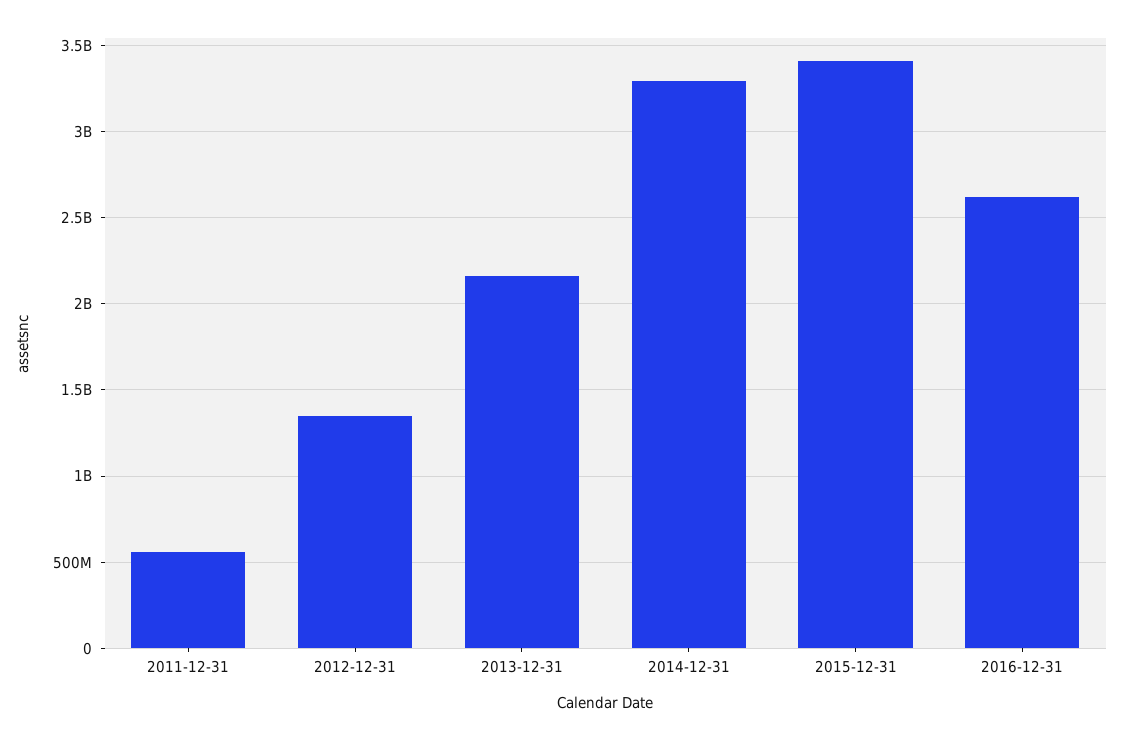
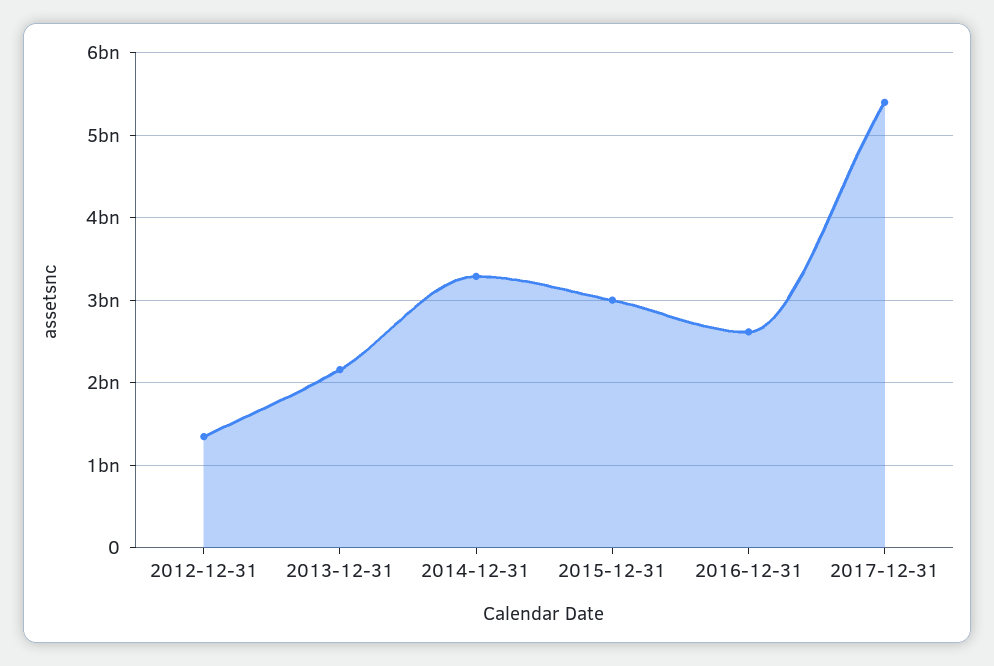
2011-12-31: 550000000 -> none
2015-12-31: 3400000000 -> 3000000000
2017-12-31: none -> 5400000000

